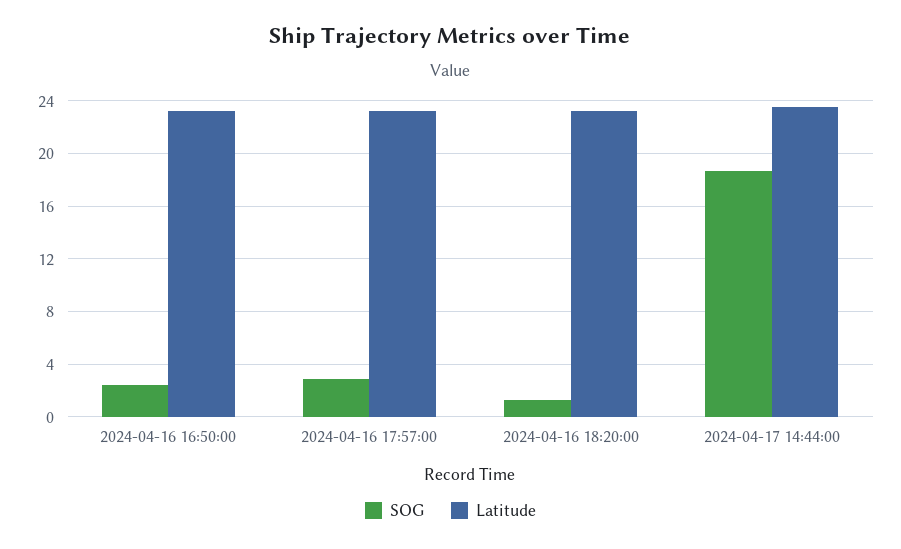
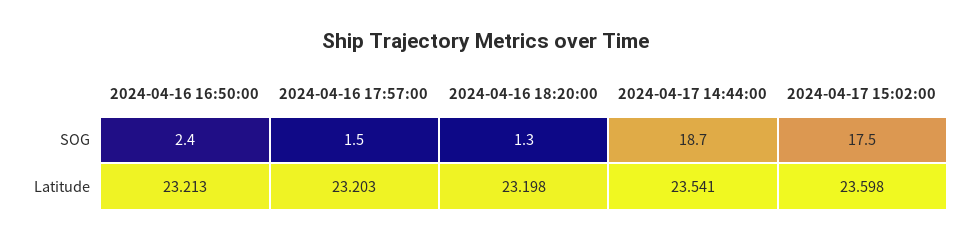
SOG, 2024-04-16 17:57:00: 3 -> 1.5
SOG, 2024-04-17 15:02:00: none -> 17.5
Latitude, 2024-04-17 15:02:00: none -> 23.598

